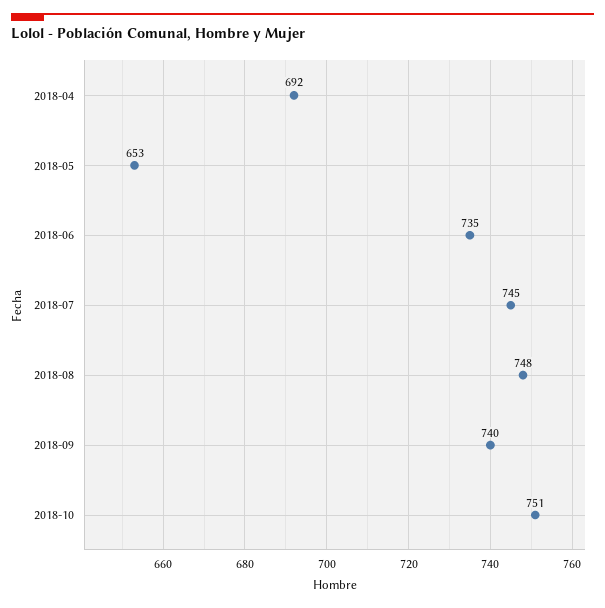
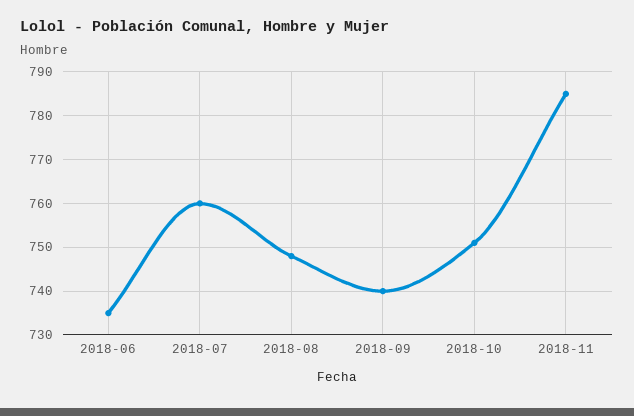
2018-04: 692 -> none
2018-05: 653 -> none
2018-07: 745 -> 760
2018-11: none -> 785

